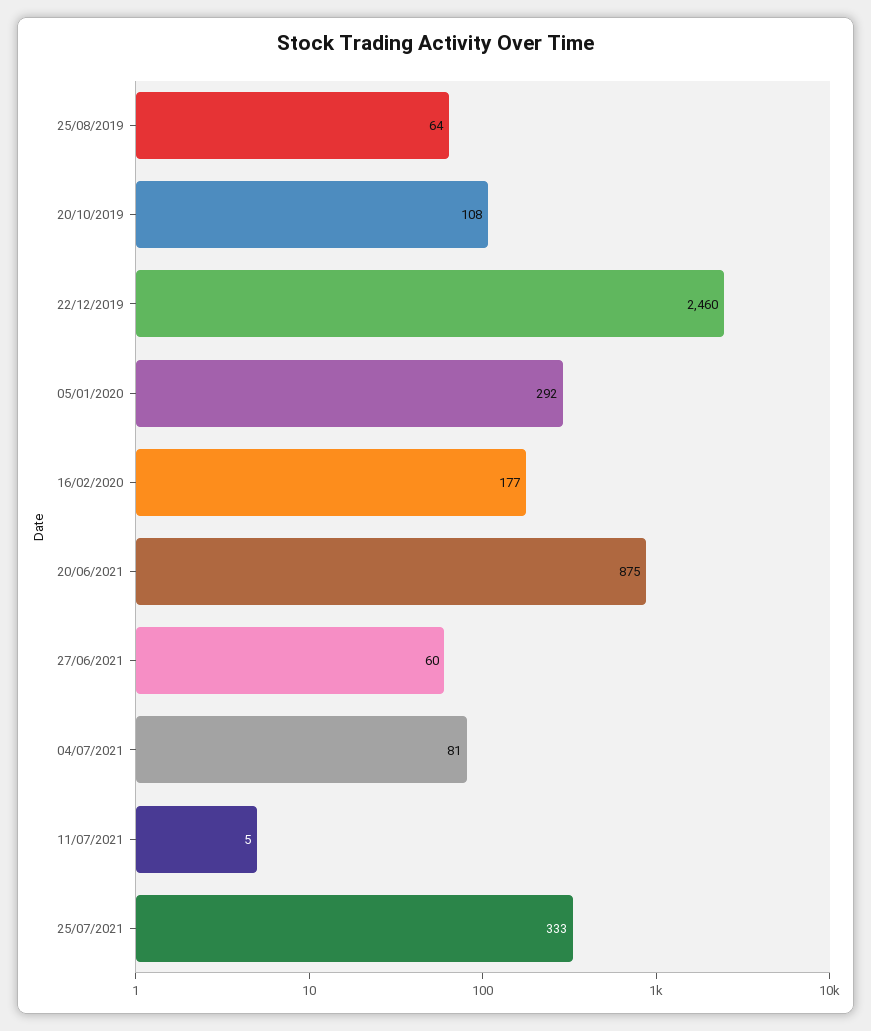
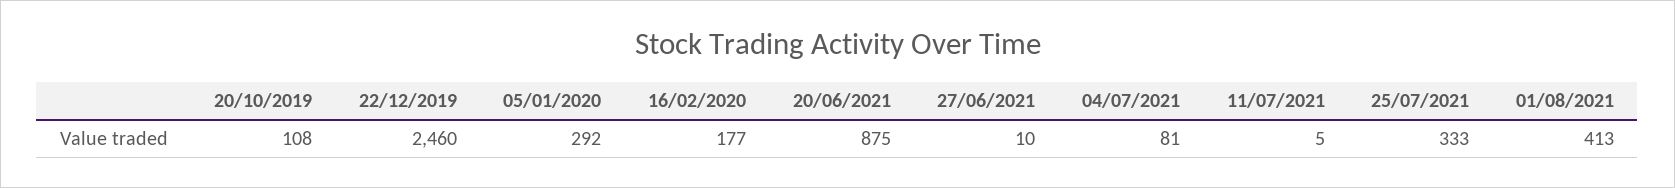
25/08/2019: 64 -> none
27/06/2021: 60 -> 10
01/08/2021: none -> 413

